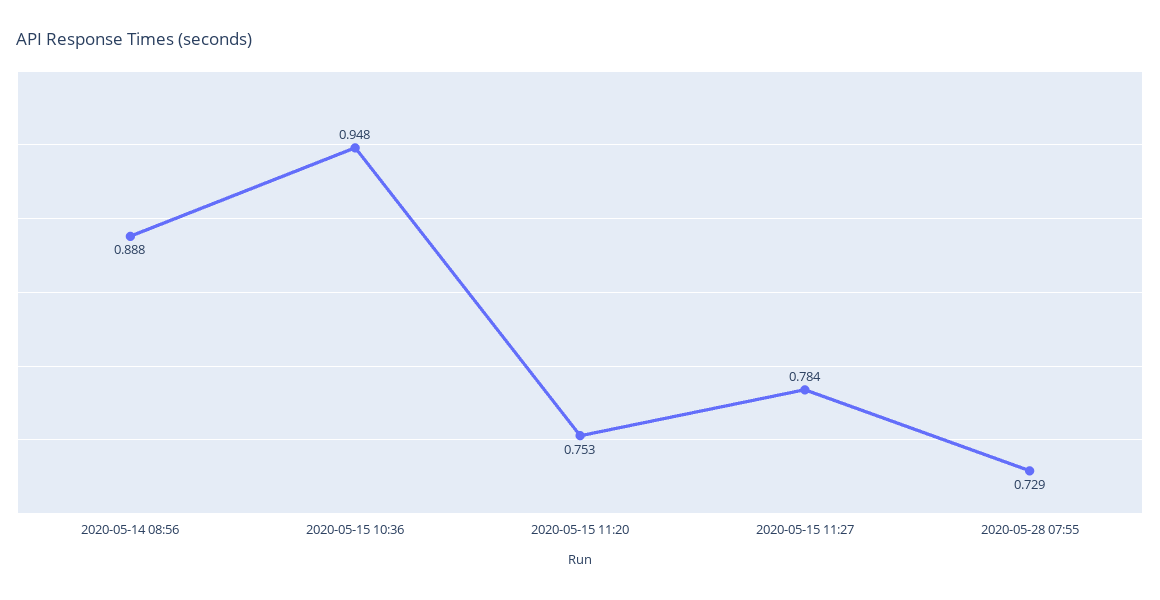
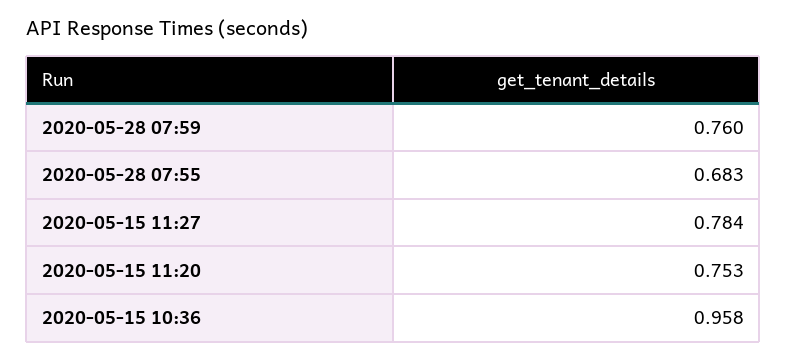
2020-05-14 08:56: 0.888 -> none
2020-05-15 10:36: 0.948 -> 0.958
2020-05-28 07:55: 0.729 -> 0.683
2020-05-28 07:59: none -> 0.76

